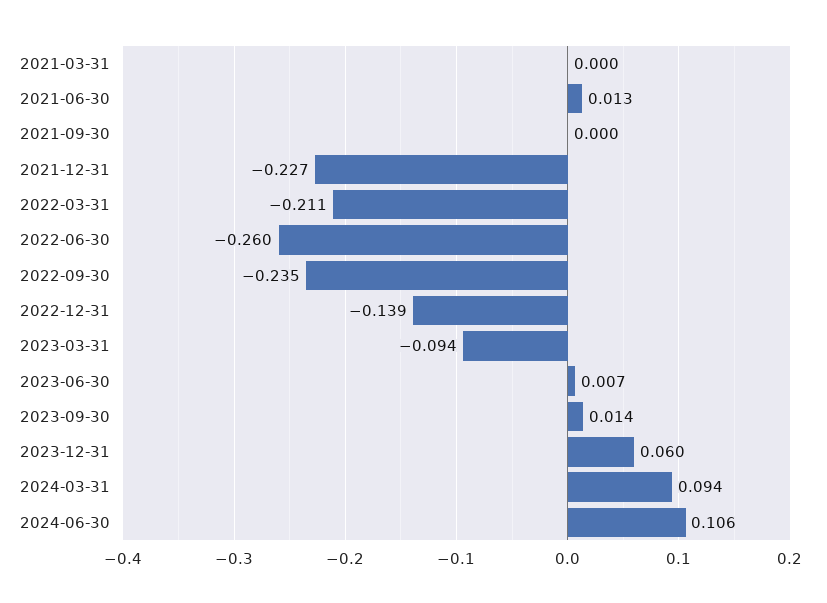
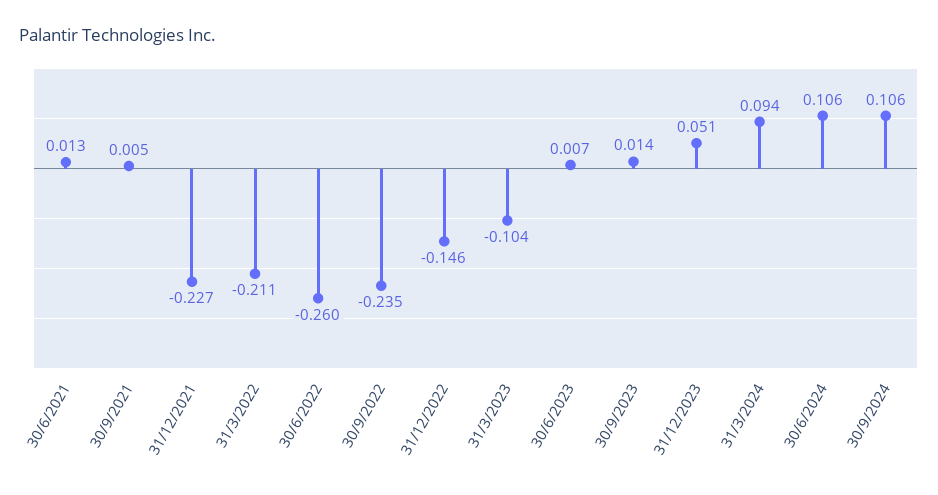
2021-03-31: 0 -> none
2021-09-30: 0 -> 0.005
2022-12-31: -0.139 -> -0.146
2023-03-31: -0.094 -> -0.104
2023-12-31: 0.06 -> 0.051
30/9/2024: none -> 0.106

